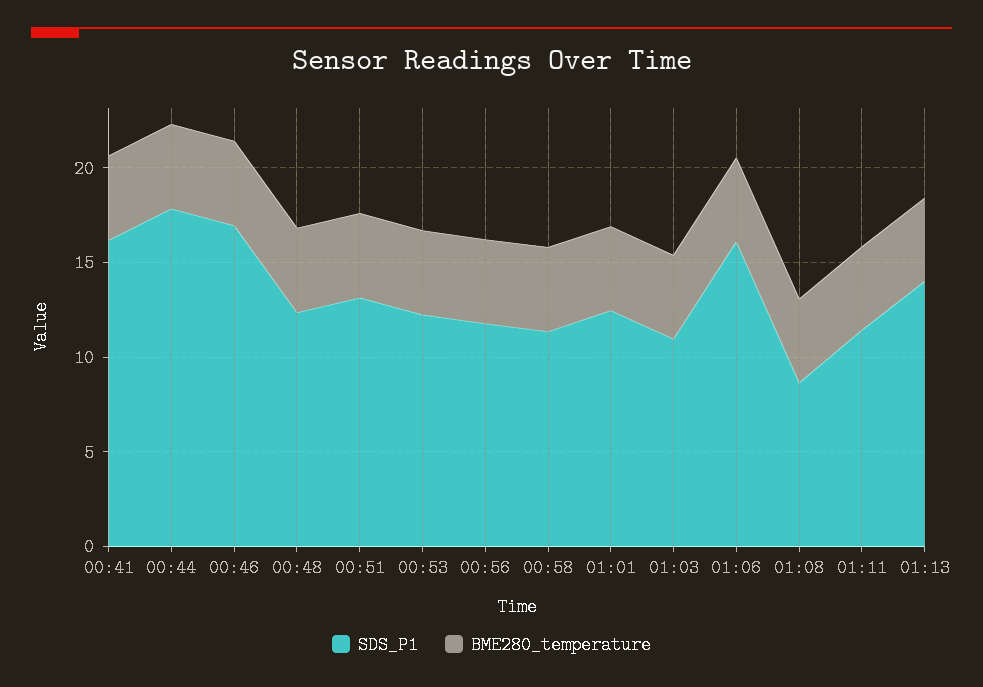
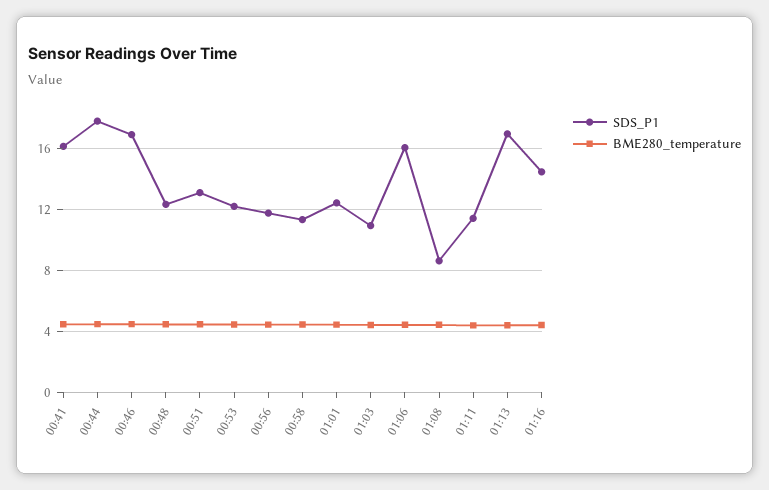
SDS_P1, 01:13: 14 -> 17
SDS_P1, 01:16: none -> 14.5
BME280_temperature, 01:16: none -> 4.5

